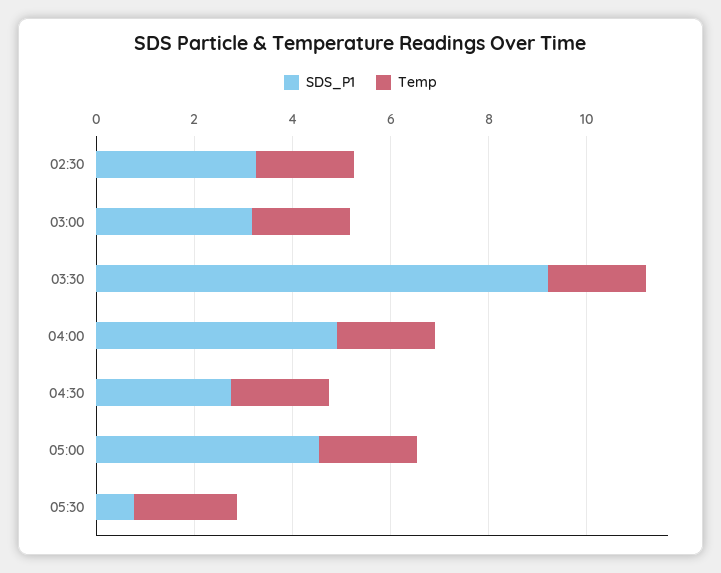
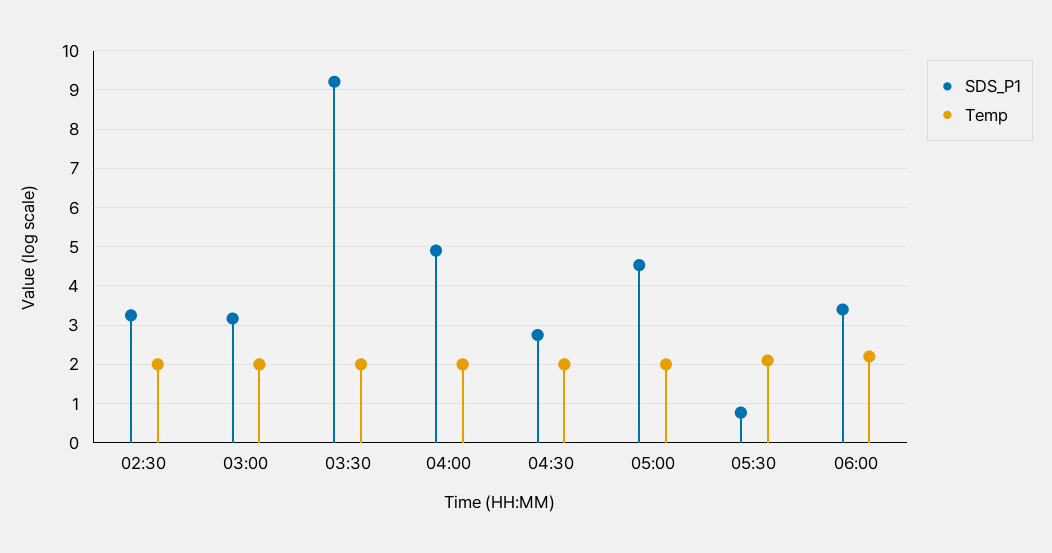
SDS_P1, 06:00: none -> 3.4
Temp, 06:00: none -> 2.2

